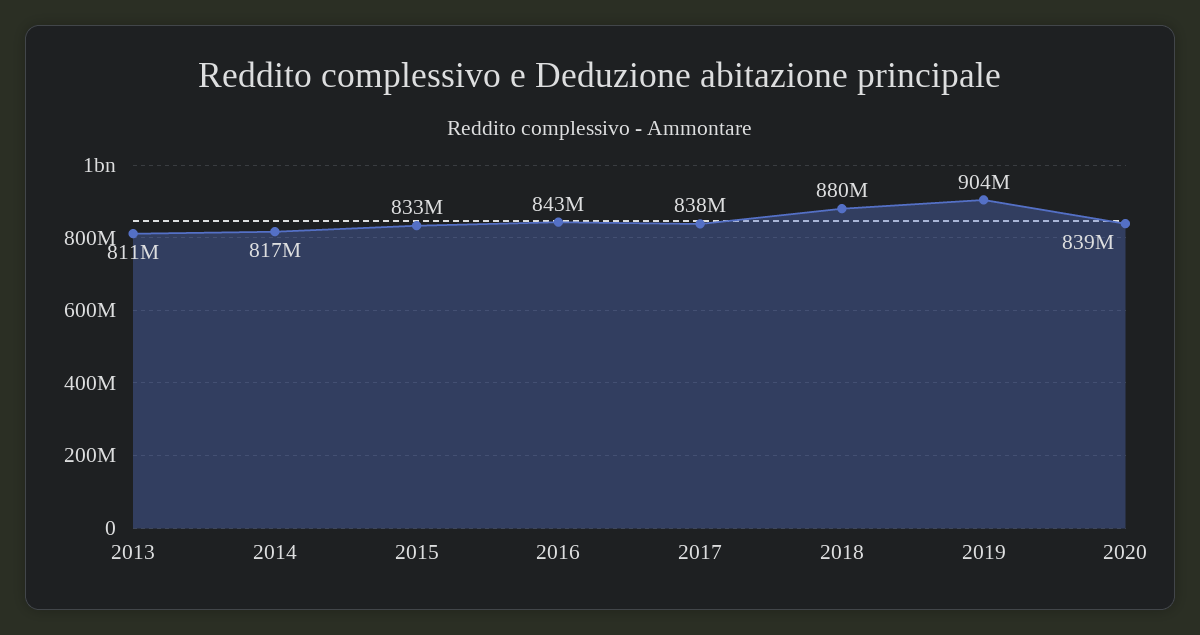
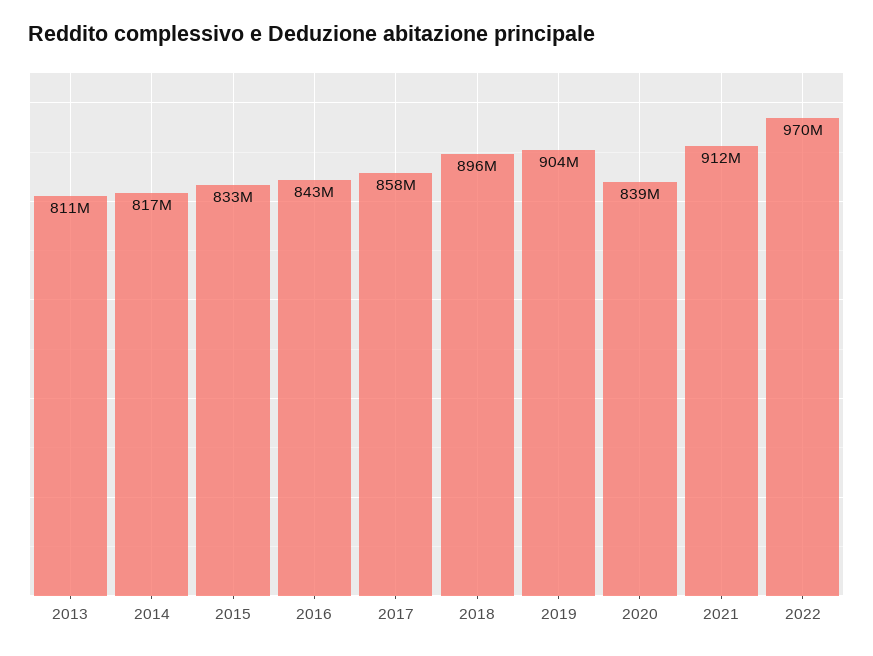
2017: 838000000 -> 858000000
2018: 880000000 -> 896000000
2021: none -> 912000000
2022: none -> 970000000

